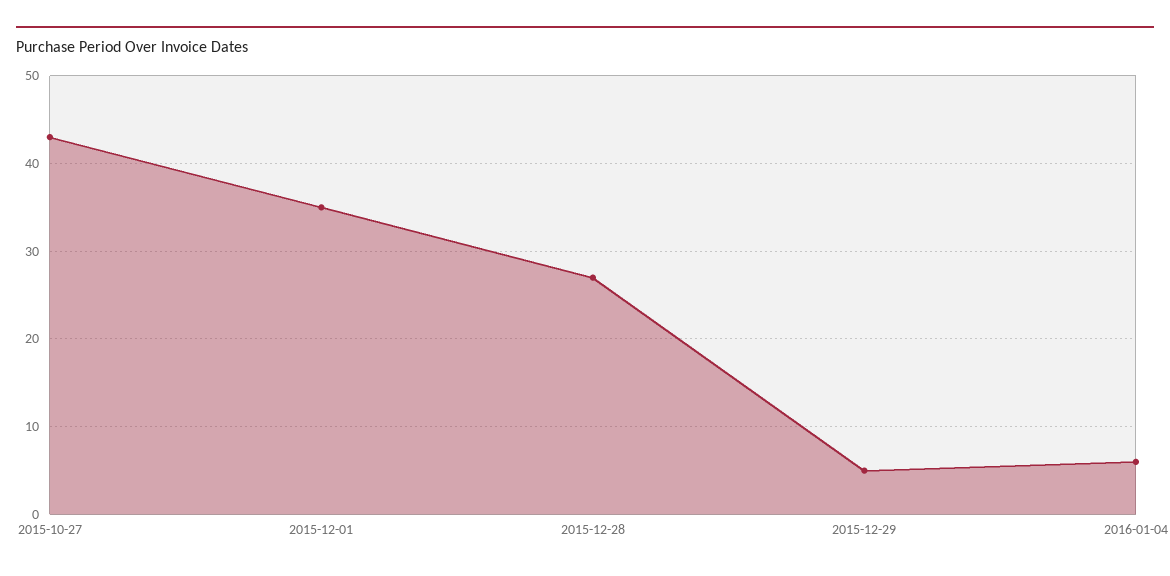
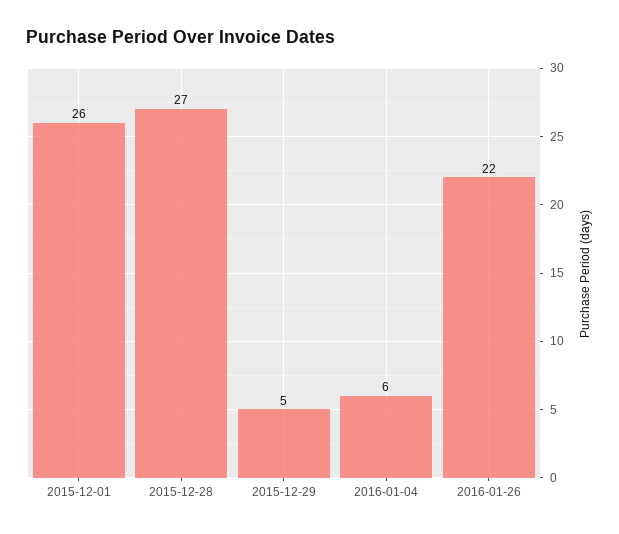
2015-10-27: 43 -> none
2015-12-01: 35 -> 26
2016-01-26: none -> 22

